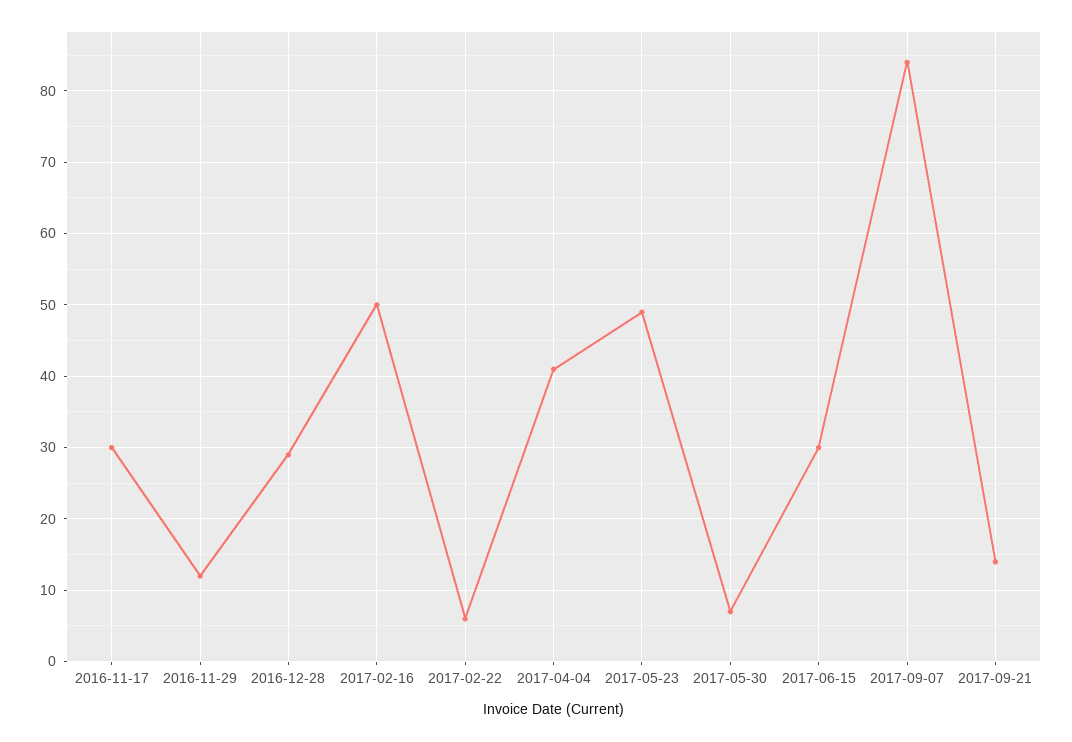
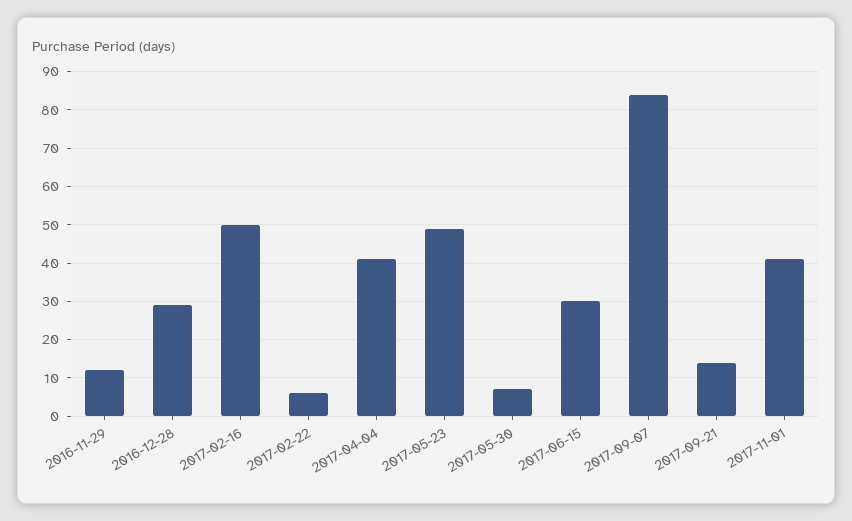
2016-11-17: 30 -> none
2017-11-01: none -> 40

